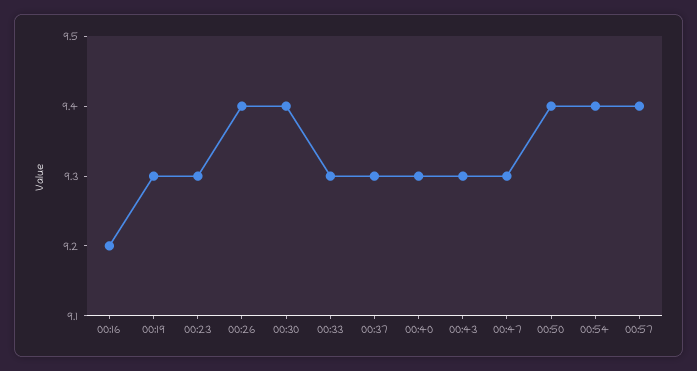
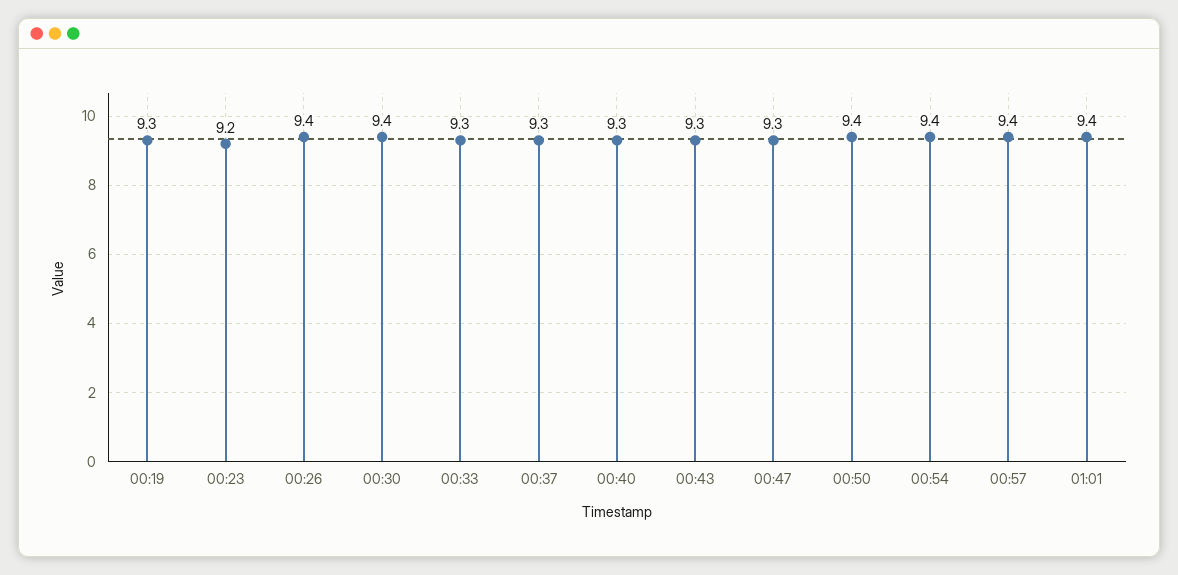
00:16: 9.2 -> none
00:23: 9.3 -> 9.2
01:01: none -> 9.4

